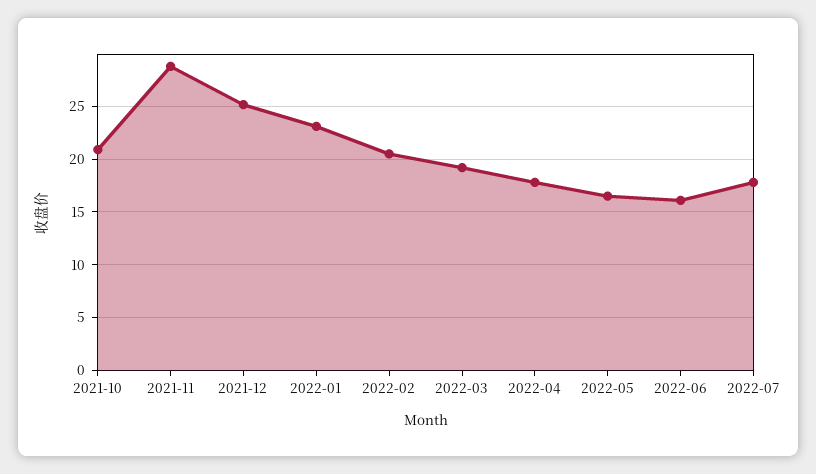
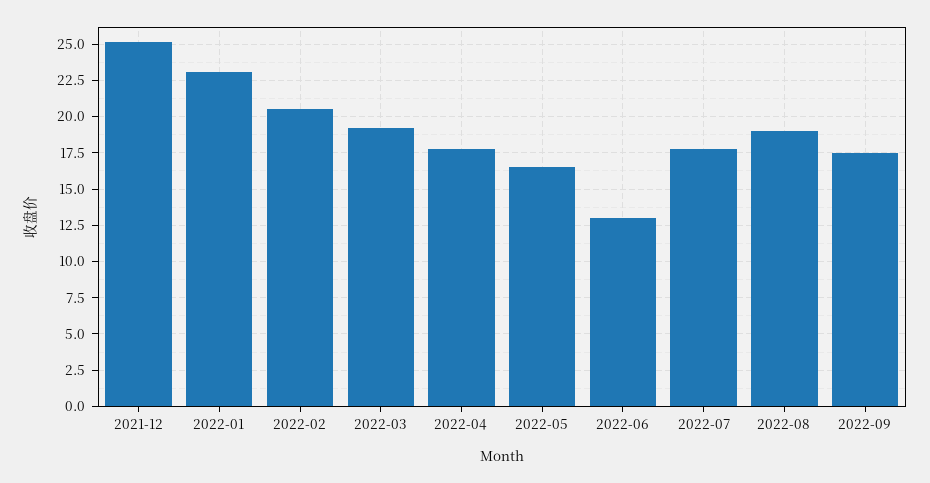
2021-10: 21 -> none
2021-11: 29 -> none
2022-06: 16 -> 13
2022-08: none -> 19
2022-09: none -> 17.5

